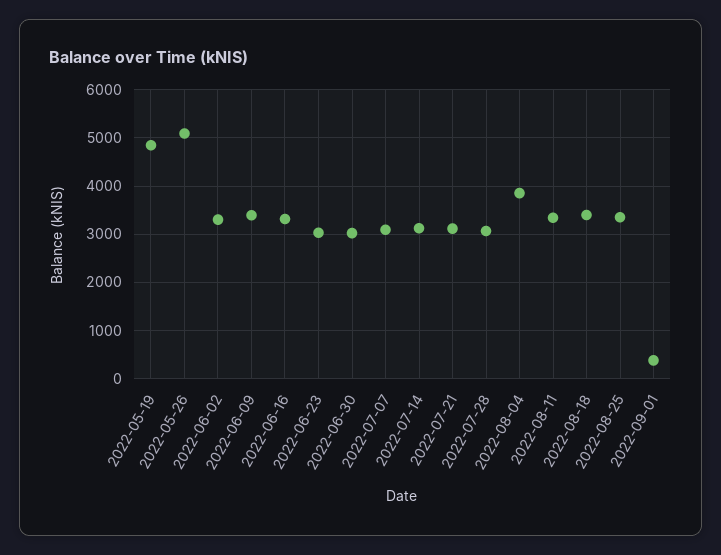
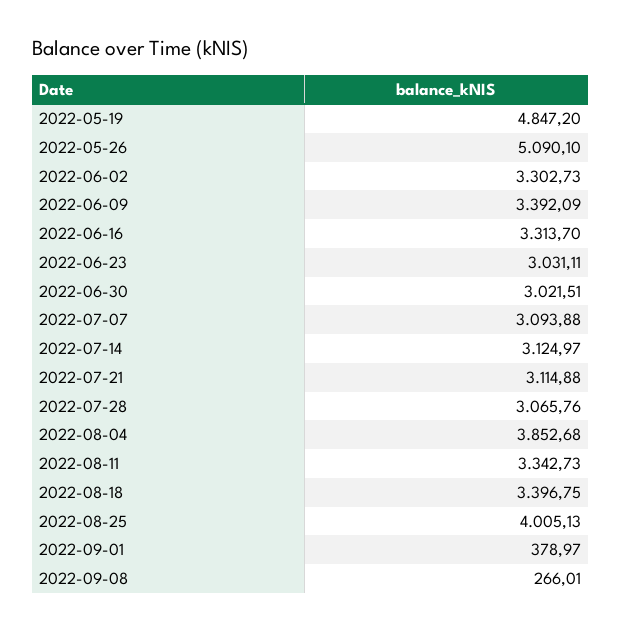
2022-08-25: 3400 -> 4005.13
2022-09-08: none -> 266.01

